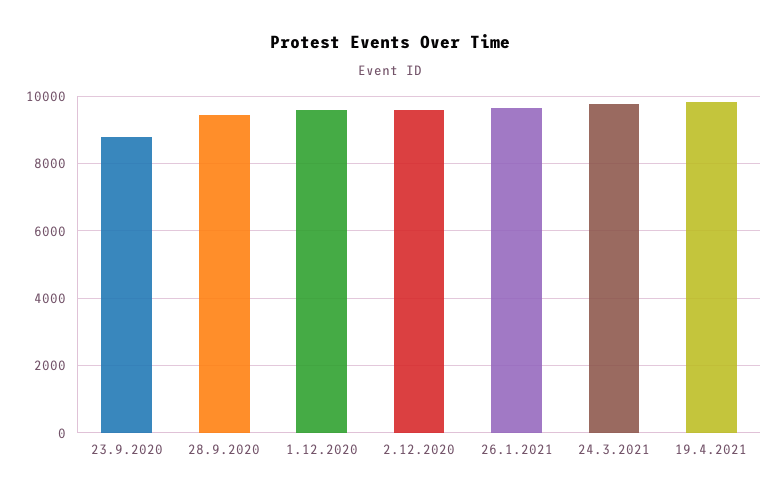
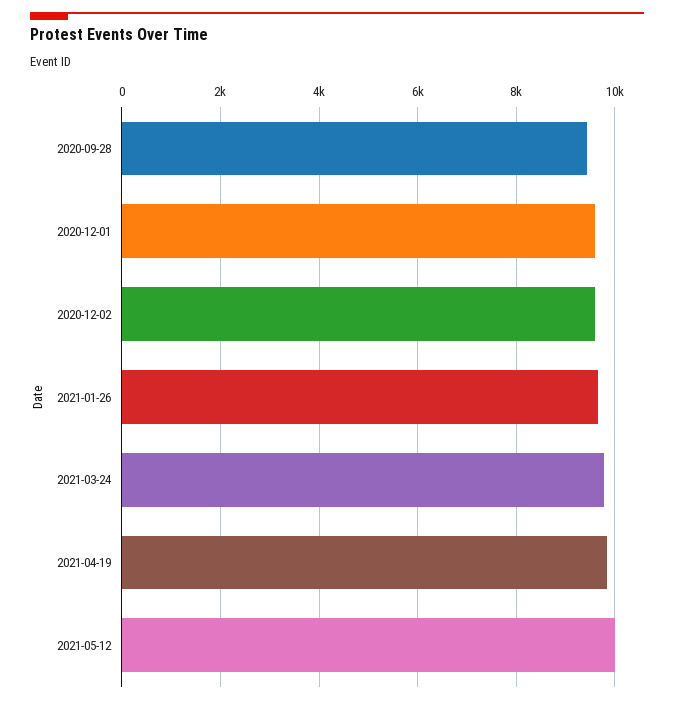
23.9.2020: 8800 -> none
2021-05-12: none -> 10000

